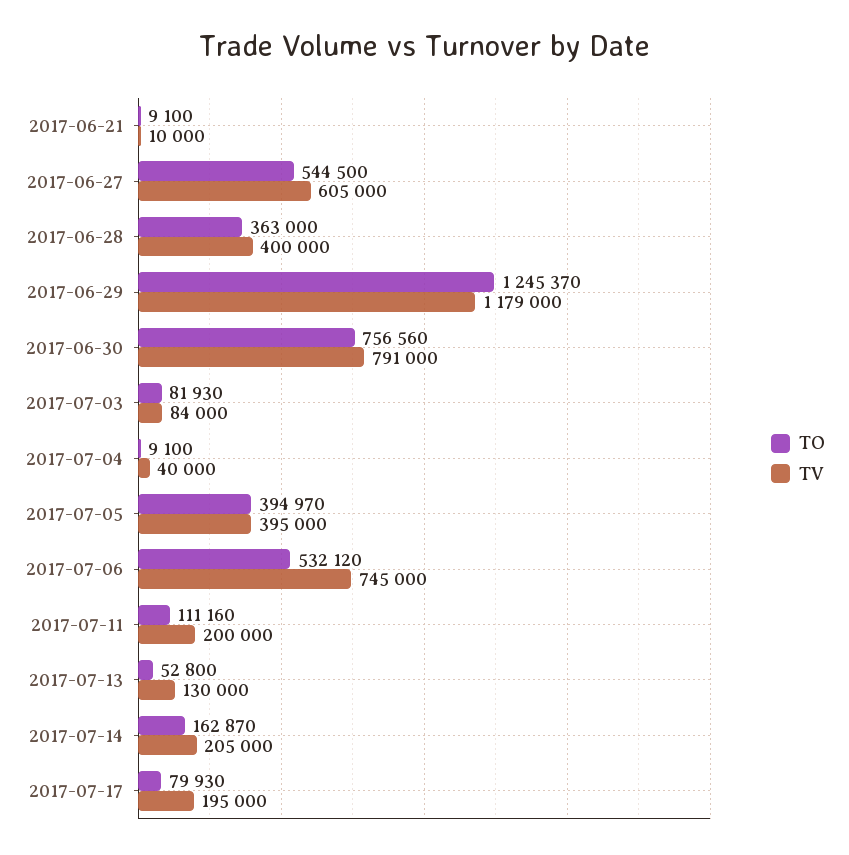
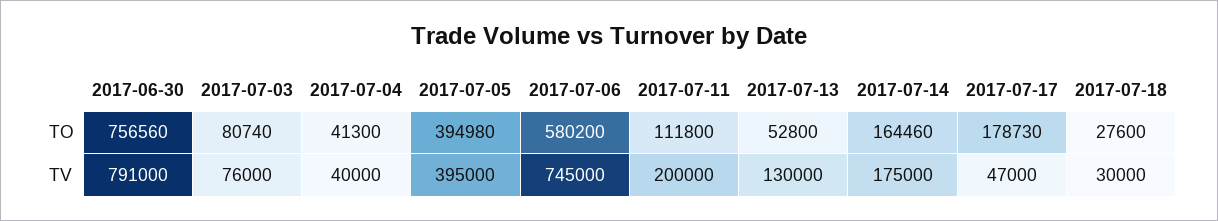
TO, 2017-06-21: 9100 -> none
TV, 2017-06-21: 10000 -> none
TO, 2017-06-27: 544500 -> none
TV, 2017-06-27: 605000 -> none
TO, 2017-06-28: 363000 -> none
TV, 2017-06-28: 400000 -> none
TO, 2017-06-29: 1245370 -> none
TV, 2017-06-29: 1179000 -> none
TO, 2017-07-03: 81930 -> 80740
TV, 2017-07-03: 84000 -> 76000
TO, 2017-07-04: 9100 -> 41300
TO, 2017-07-05: 394970 -> 394980
TO, 2017-07-06: 532120 -> 580200
TO, 2017-07-11: 111160 -> 111800
TO, 2017-07-14: 162870 -> 164460
TV, 2017-07-14: 205000 -> 175000
TO, 2017-07-17: 79930 -> 178730
TV, 2017-07-17: 195000 -> 47000
TO, 2017-07-18: none -> 27600
TV, 2017-07-18: none -> 30000

